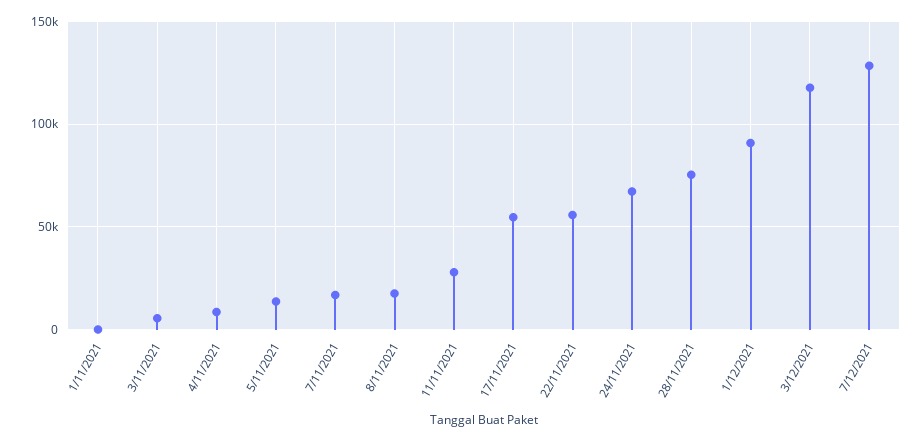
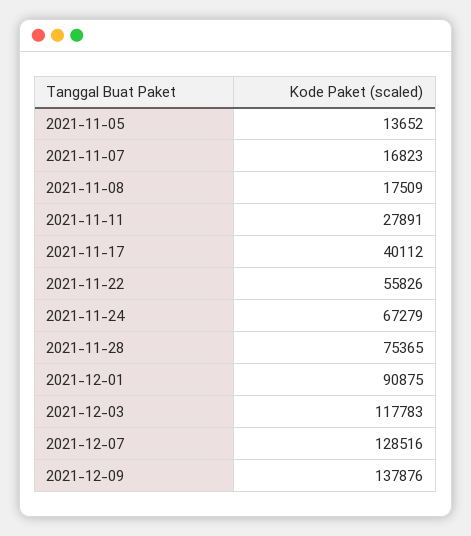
1/11/2021: 0 -> none
3/11/2021: 5000 -> none
4/11/2021: 10000 -> none
17/11/2021: 55000 -> 40112
2021-12-09: none -> 137876

